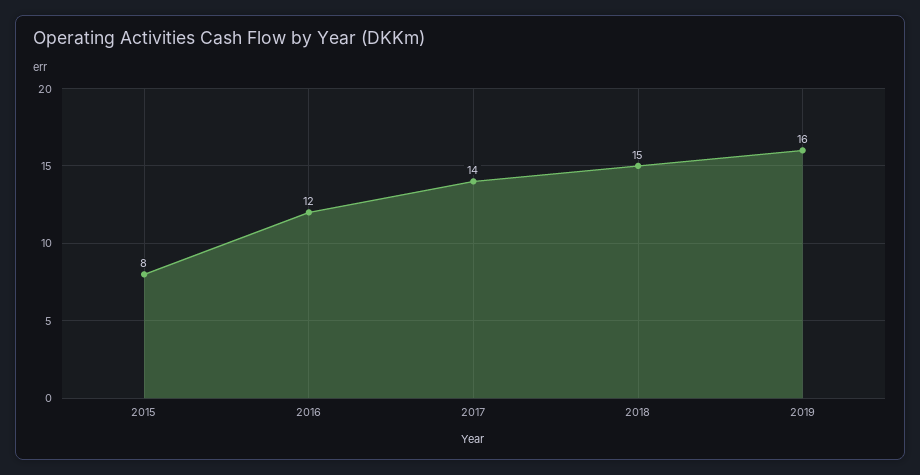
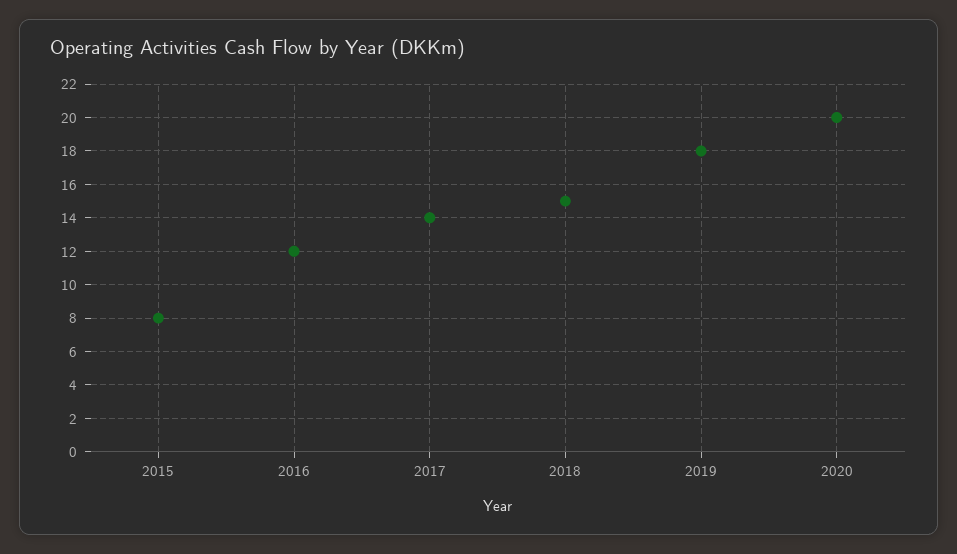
2019: 16 -> 18
2020: none -> 20

